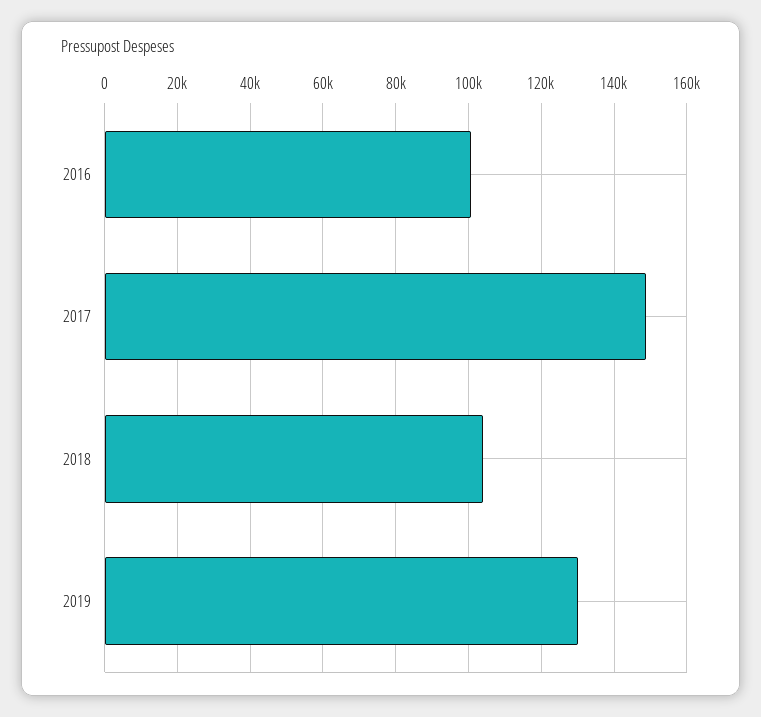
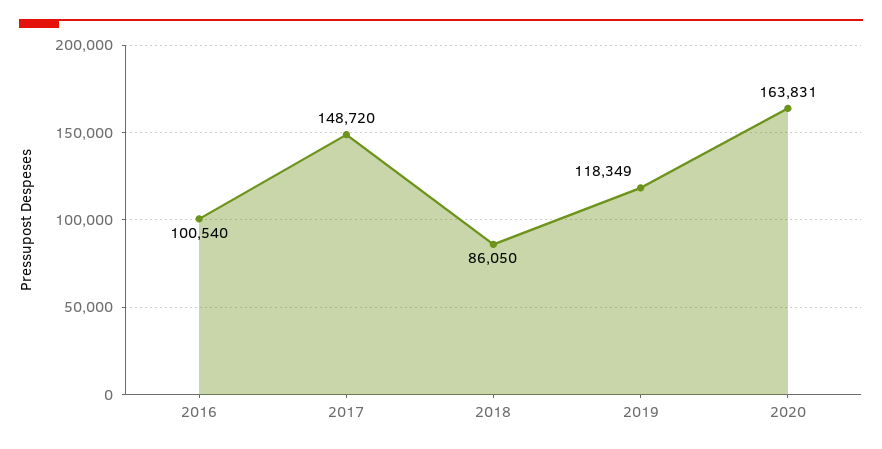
2018: 104000 -> 86050
2019: 130000 -> 118349
2020: none -> 163831

